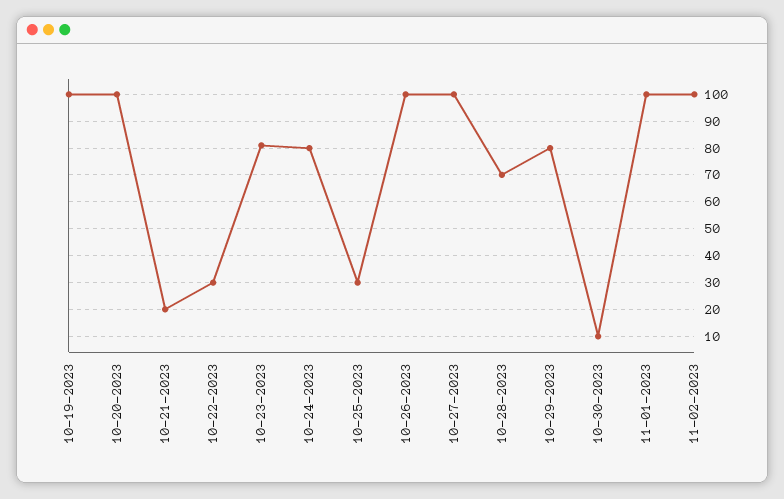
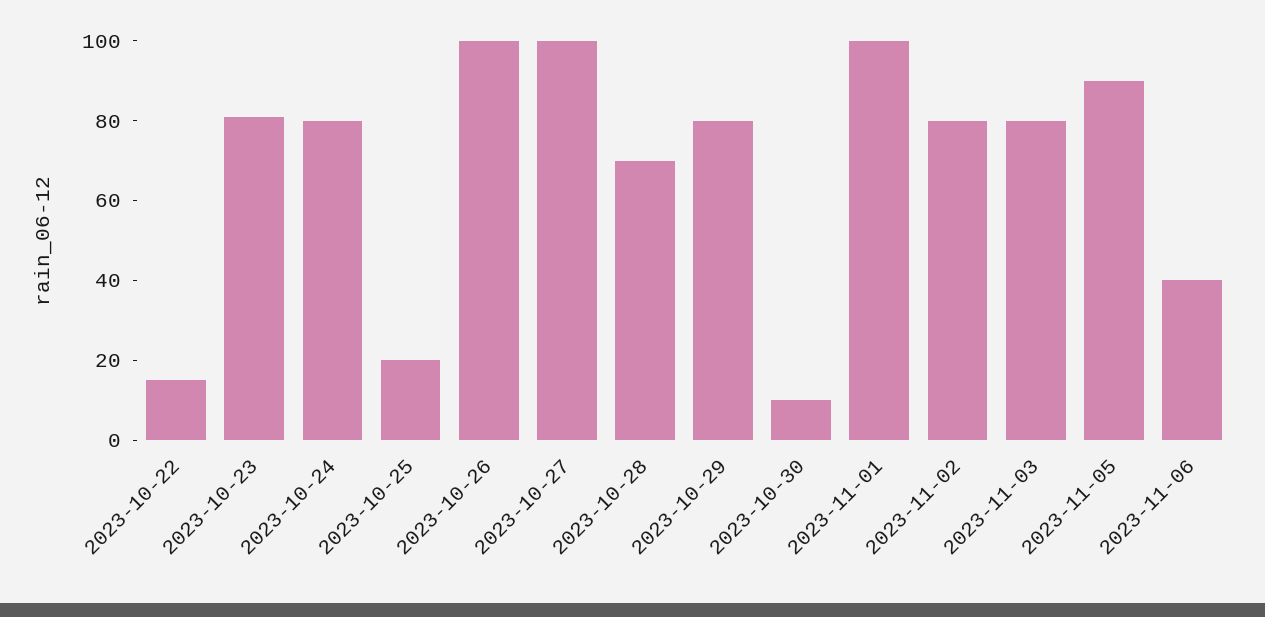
10-19-2023: 100 -> none
10-20-2023: 100 -> none
10-21-2023: 20 -> none
10-22-2023: 30 -> 15
10-25-2023: 30 -> 20
11-02-2023: 100 -> 80
2023-11-03: none -> 80
2023-11-05: none -> 90
2023-11-06: none -> 40

